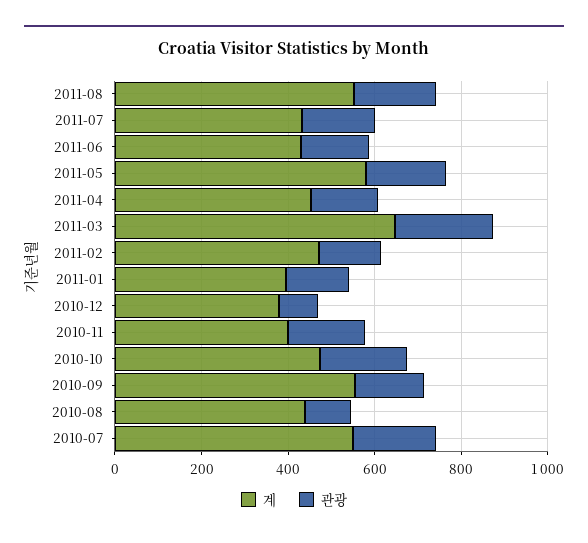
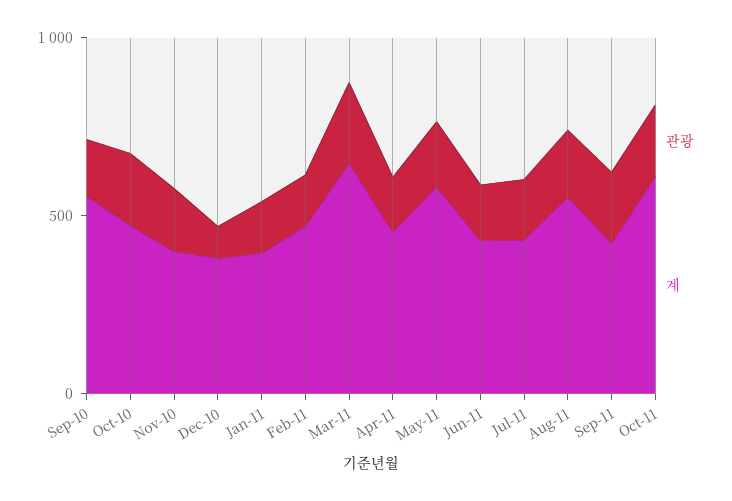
계, 2010-08: 450 -> none
관광, 2010-08: 100 -> none
계, 2010-07: 550 -> none
관광, 2010-07: 200 -> none
관광, Sep-11: none -> 200
계, Sep-11: none -> 400
관광, Oct-11: none -> 200
계, Oct-11: none -> 600

